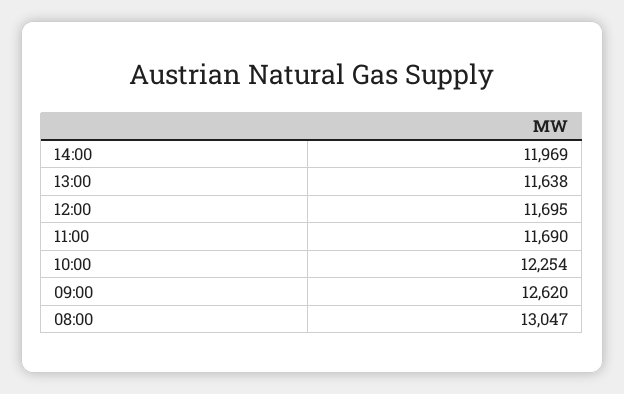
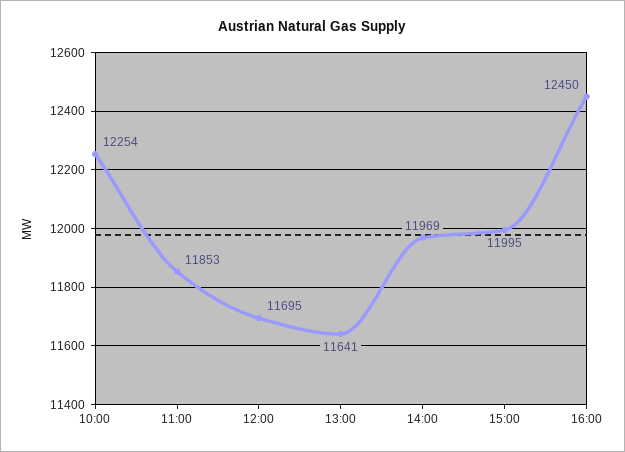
13:00: 11638 -> 11641
11:00: 11690 -> 11853
09:00: 12620 -> none
08:00: 13047 -> none
15:00: none -> 11995
16:00: none -> 12450

